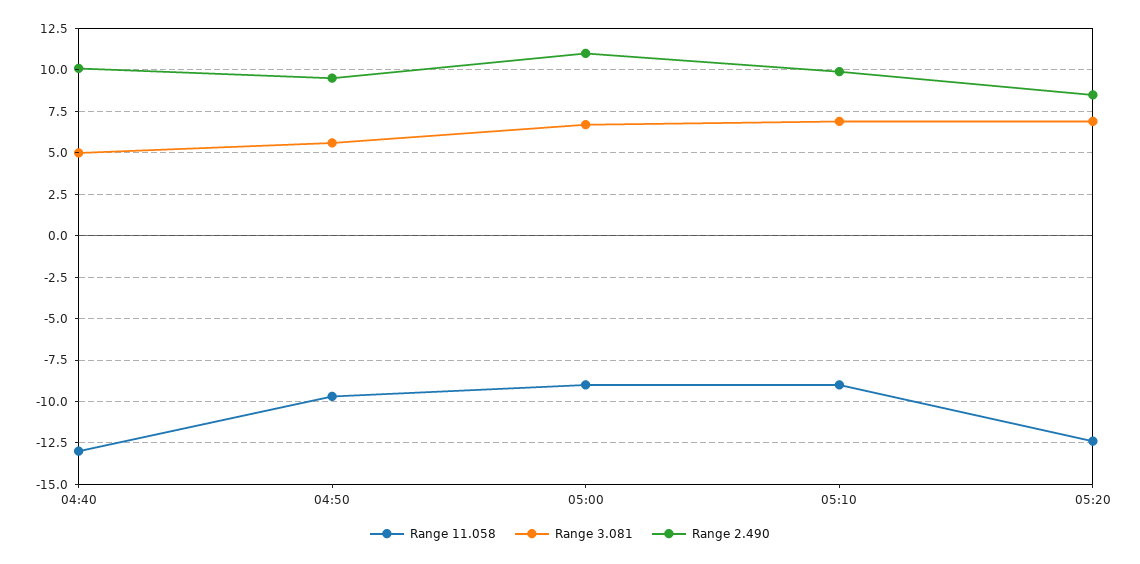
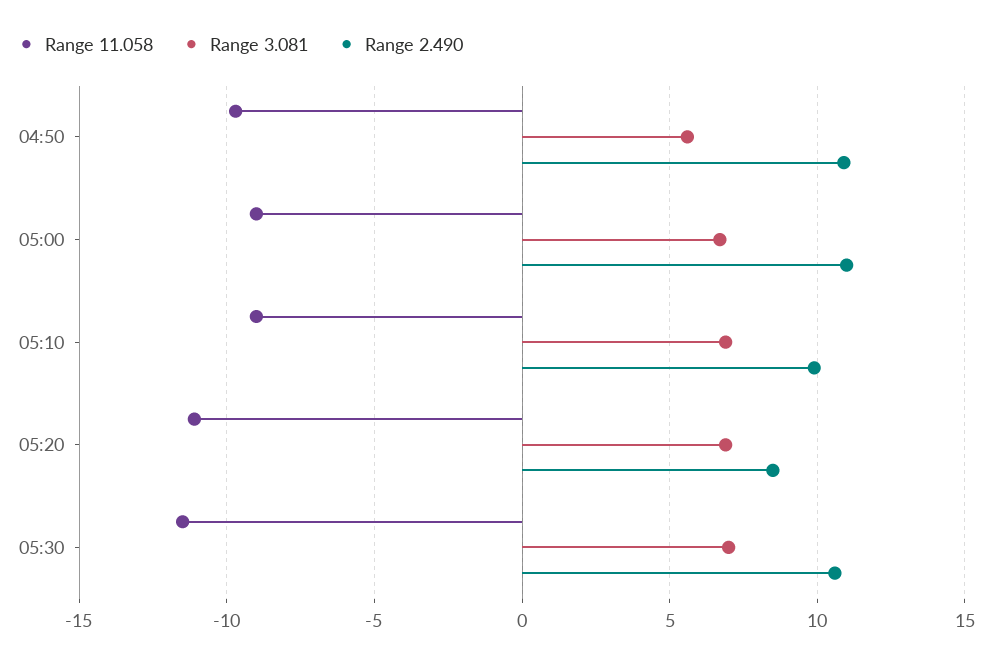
Range 11.058, 04:40: -13 -> none
Range 3.081, 04:40: 5 -> none
Range 2.490, 04:40: 10 -> none
Range 2.490, 04:50: 9.5 -> 11
Range 11.058, 05:20: -12.5 -> -11
Range 11.058, 05:30: none -> -11.5
Range 3.081, 05:30: none -> 7
Range 2.490, 05:30: none -> 10.5

